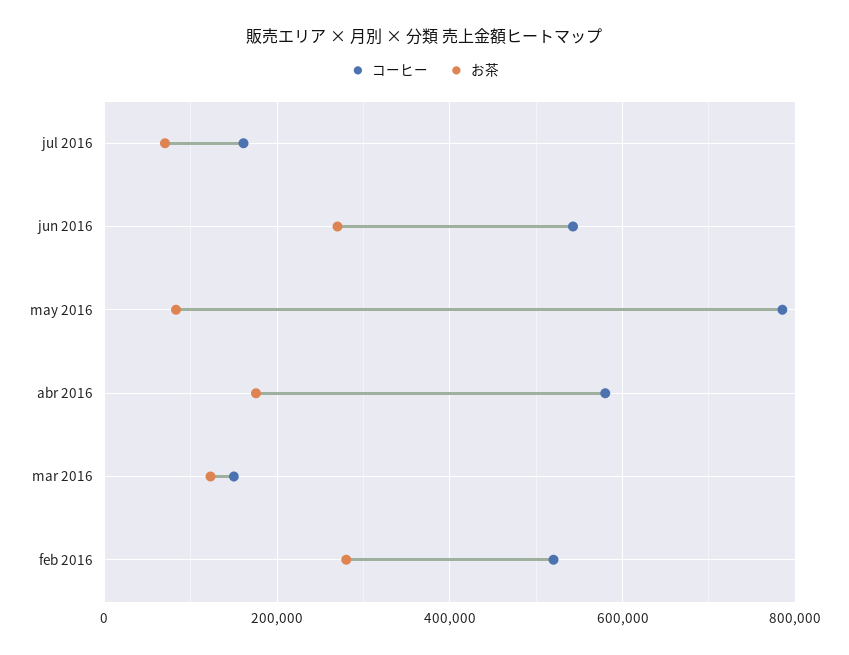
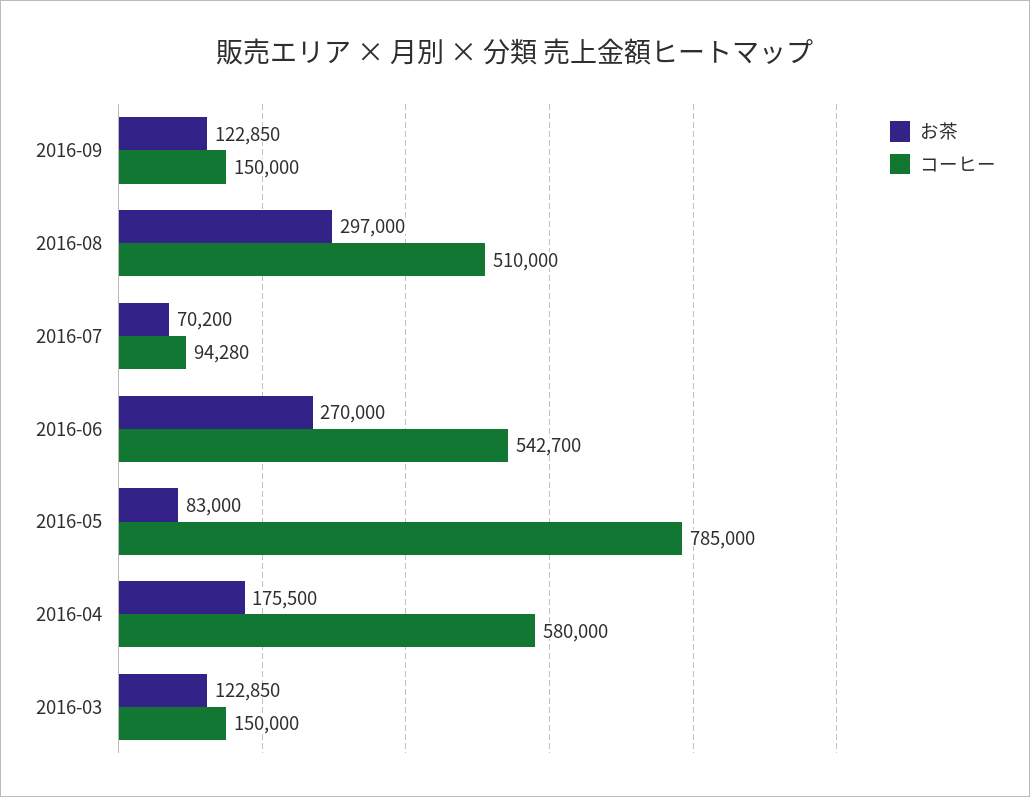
コーヒー, jul 2016: 160000 -> 94280
コーヒー, feb 2016: 520000 -> none
お茶, feb 2016: 280000 -> none
お茶, 2016-09: none -> 122850
コーヒー, 2016-09: none -> 150000
お茶, 2016-08: none -> 297000
コーヒー, 2016-08: none -> 510000

